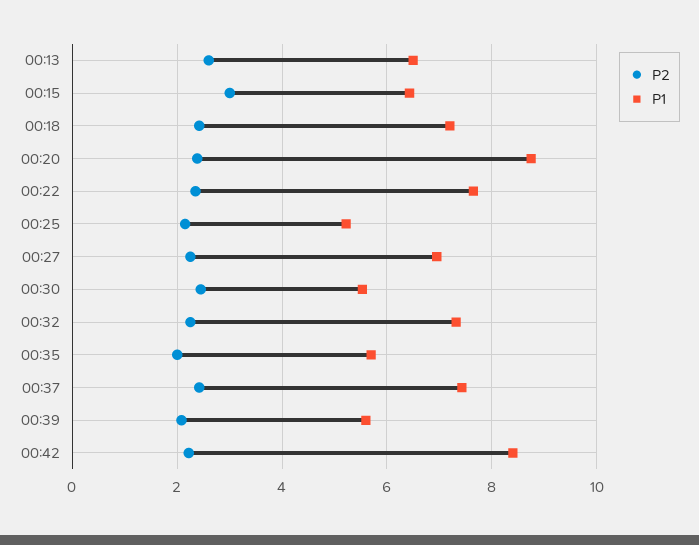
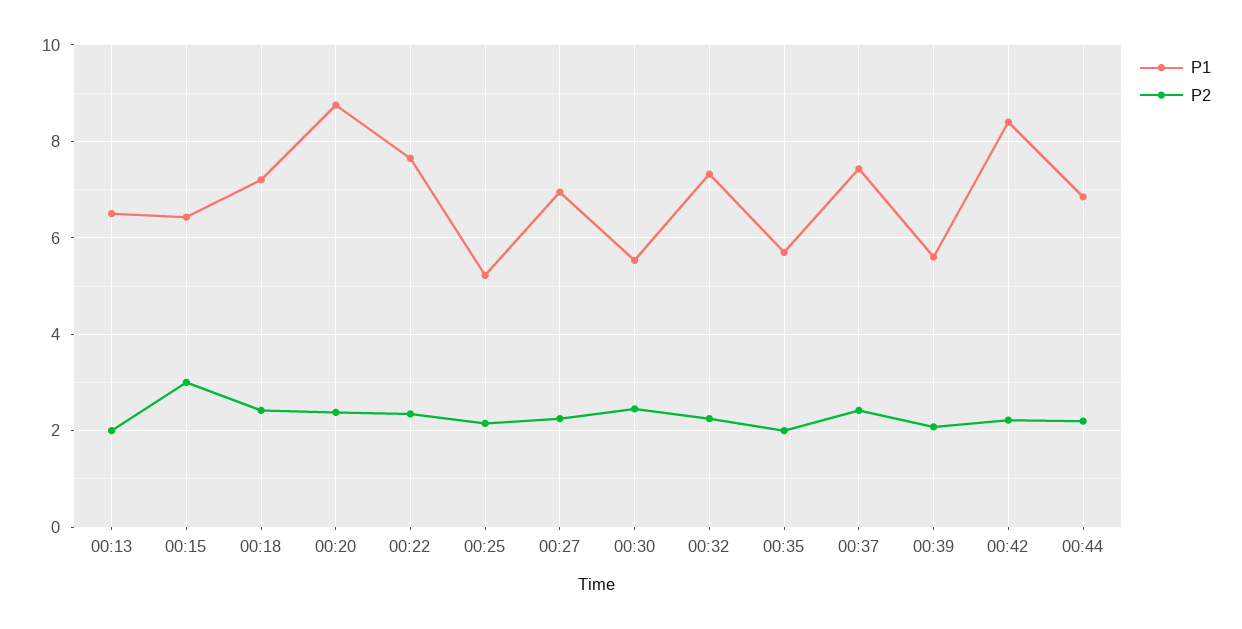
P2, 00:13: 2.6 -> 2
P1, 00:44: none -> 6.8
P2, 00:44: none -> 2.2

